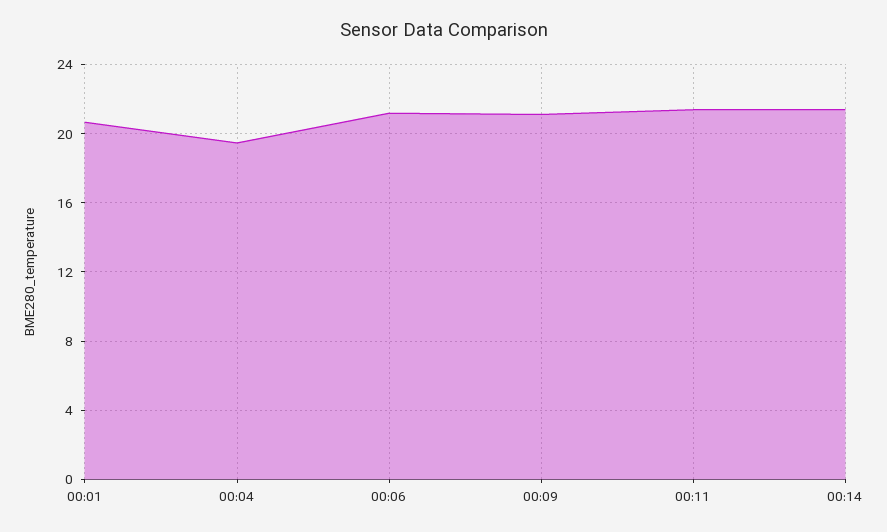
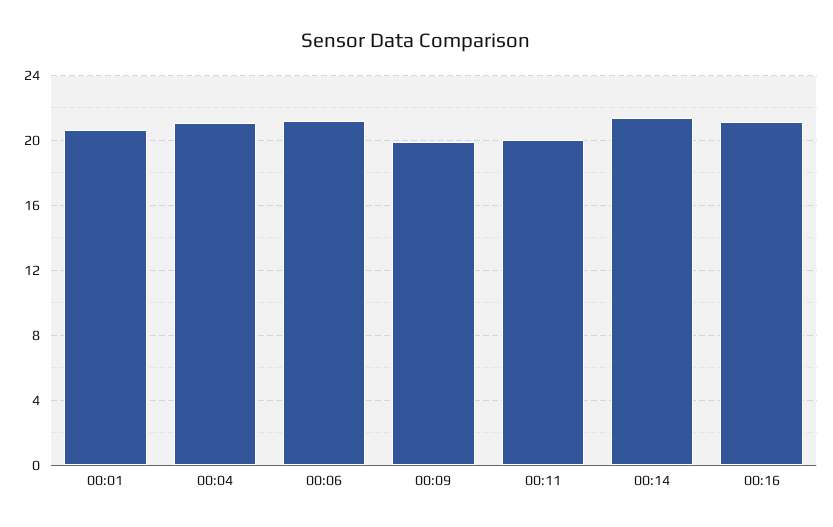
00:04: 19.5 -> 21
00:09: 21 -> 20
00:11: 21.5 -> 20
00:16: none -> 21

